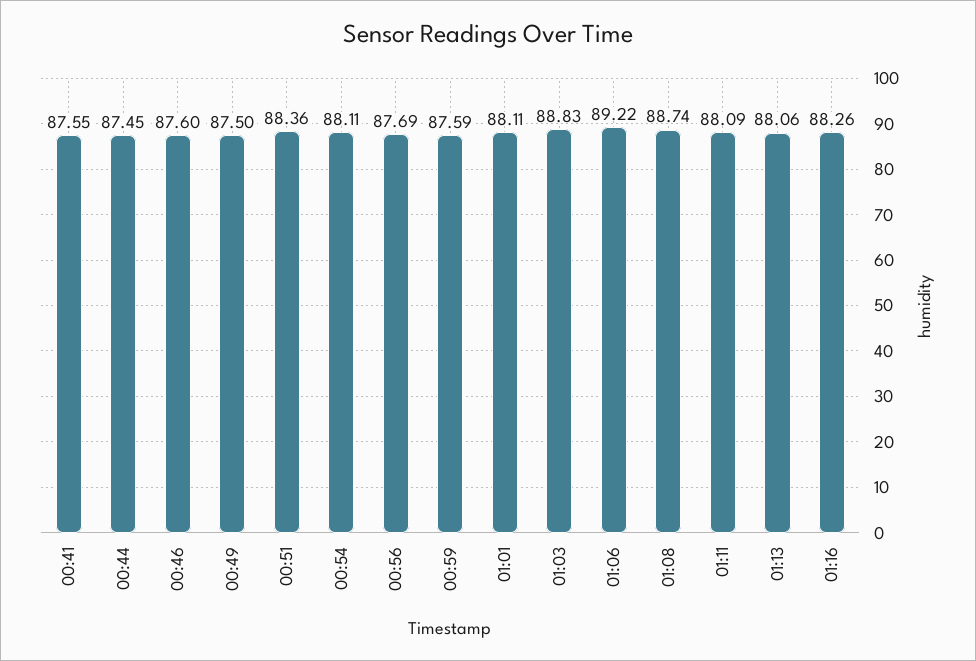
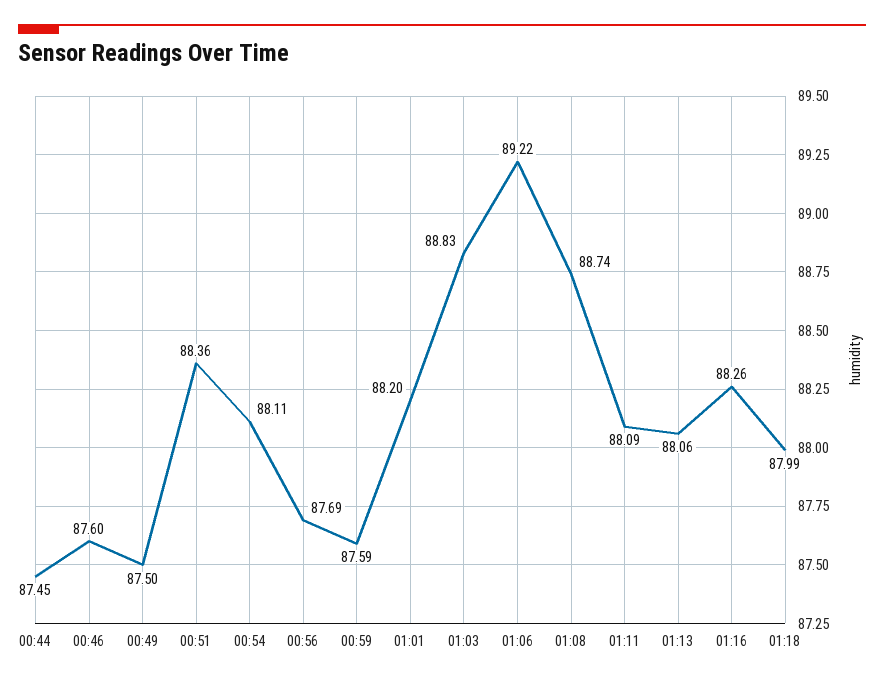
00:41: 87.55 -> none
01:01: 88.11 -> 88.2
01:18: none -> 87.99

